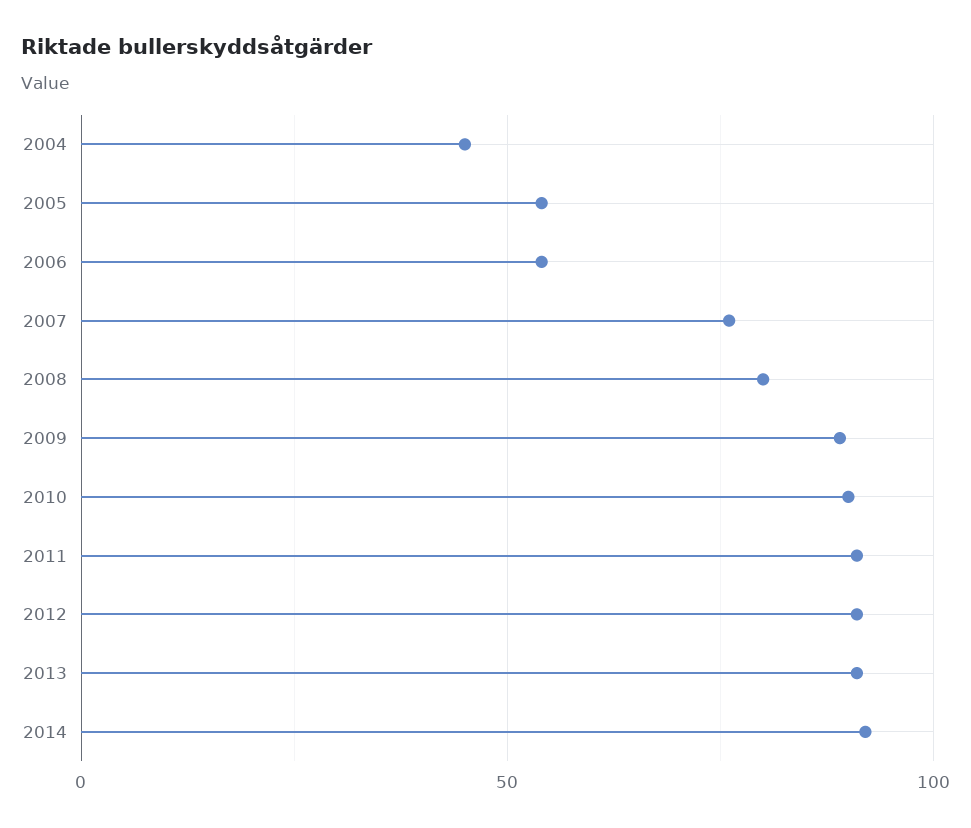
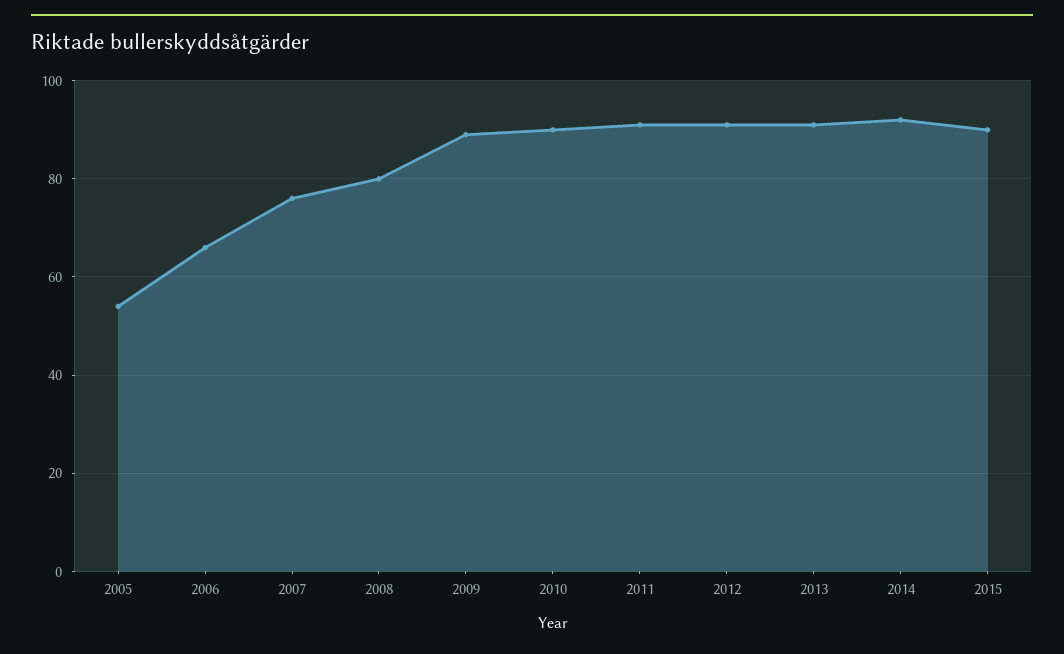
2004: 45 -> none
2006: 55 -> 65
2015: none -> 90

